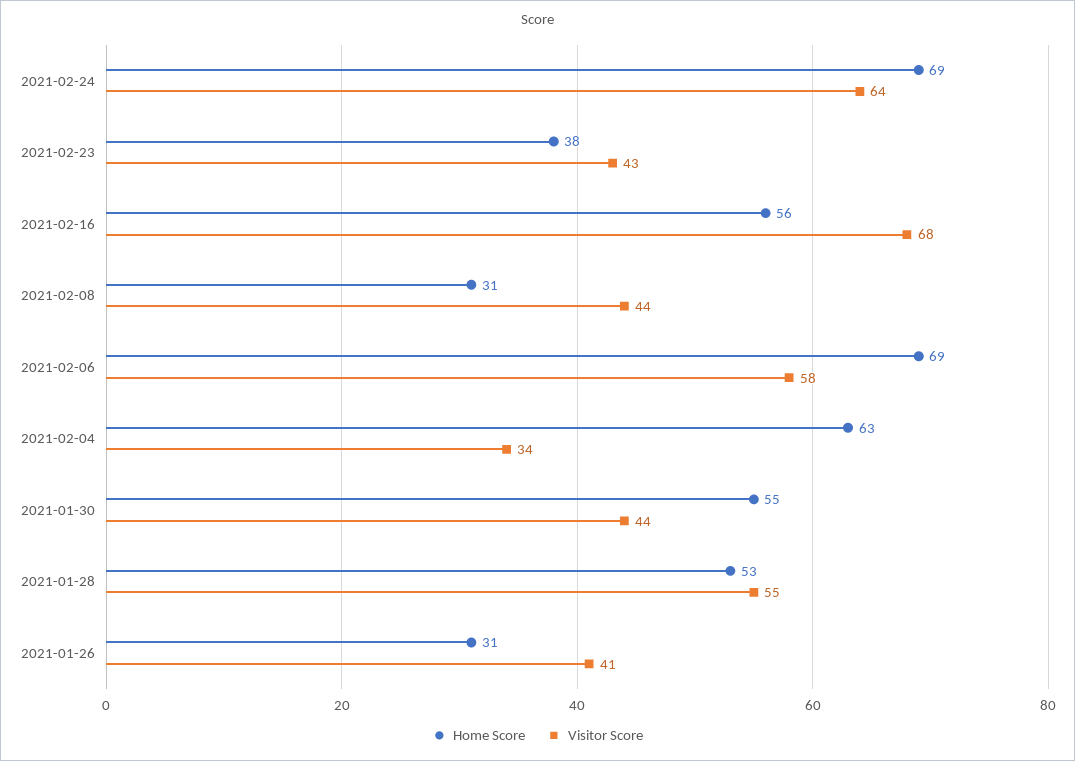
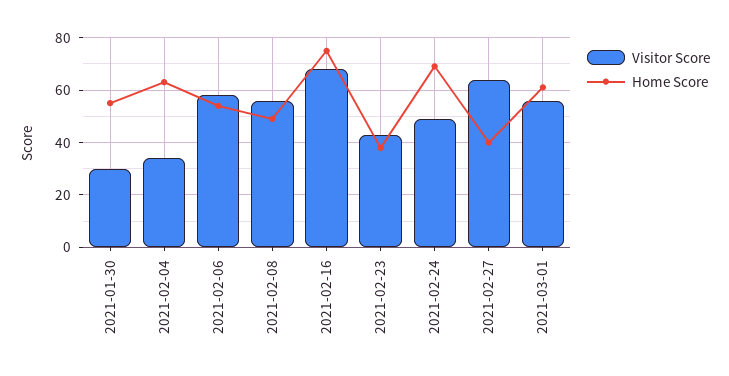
Visitor Score, 2021-02-24: 64 -> 50
Home Score, 2021-02-16: 56 -> 75
Home Score, 2021-02-08: 31 -> 50
Visitor Score, 2021-02-08: 44 -> 55
Home Score, 2021-02-06: 69 -> 55
Visitor Score, 2021-01-30: 44 -> 30
Home Score, 2021-01-28: 53 -> none
Visitor Score, 2021-01-28: 55 -> none
Home Score, 2021-01-26: 31 -> none
Visitor Score, 2021-01-26: 41 -> none
Visitor Score, 2021-02-27: none -> 65
Home Score, 2021-02-27: none -> 40
Visitor Score, 2021-03-01: none -> 55
Home Score, 2021-03-01: none -> 60

